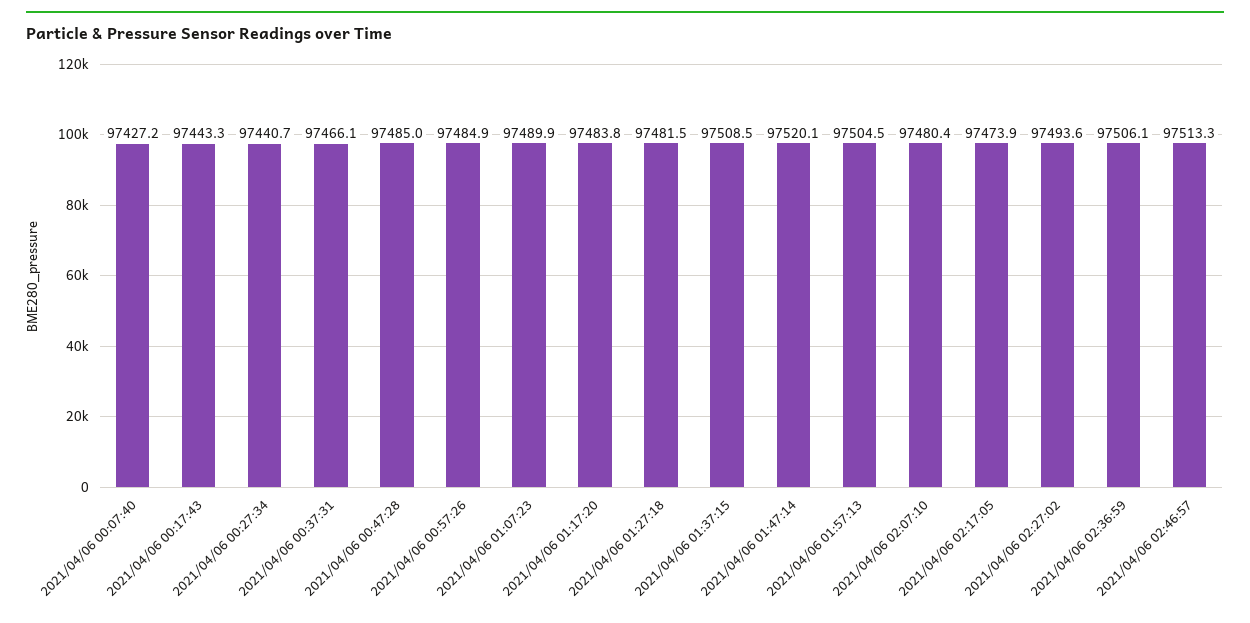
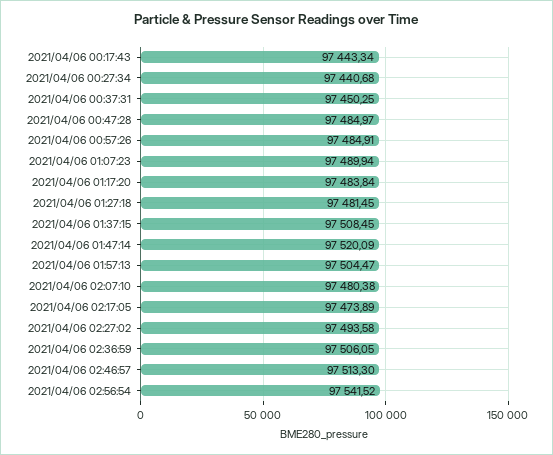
2021/04/06 00:07:40: 97427.2 -> none
2021/04/06 00:37:31: 97466.1 -> 97450.25
2021/04/06 02:56:54: none -> 97541.52

